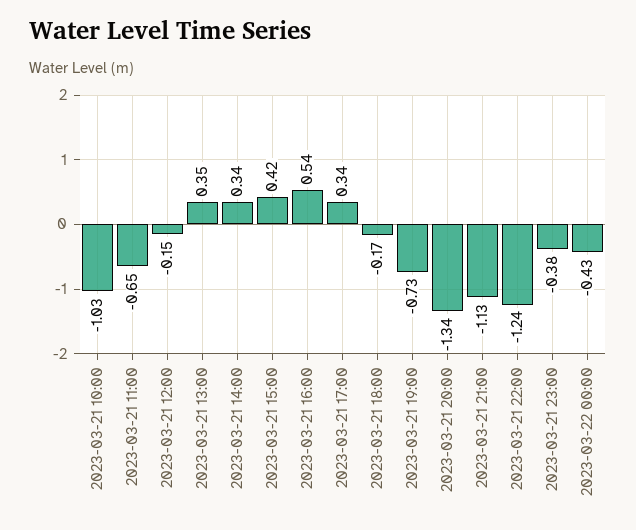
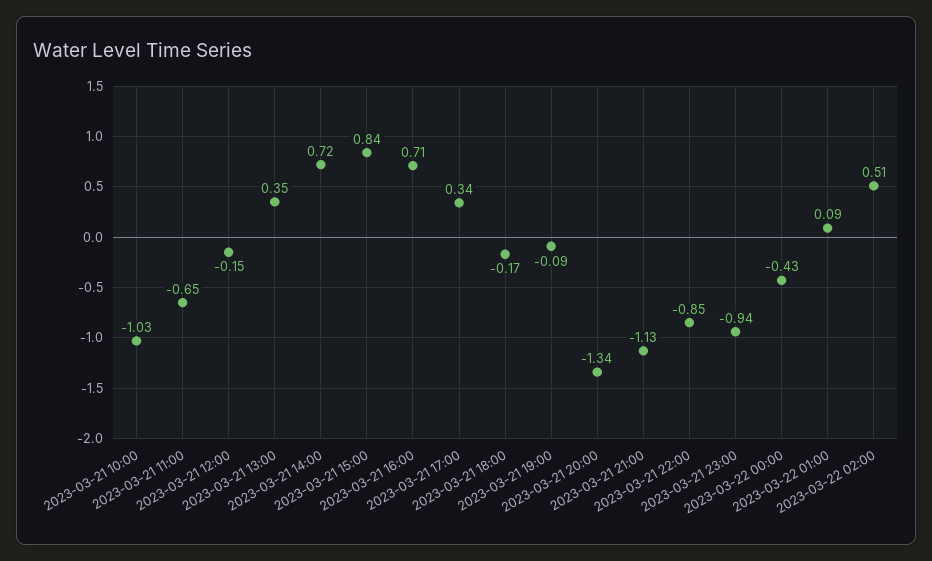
2023-03-21 14:00: 0.34 -> 0.72
2023-03-21 15:00: 0.42 -> 0.84
2023-03-21 16:00: 0.54 -> 0.71
2023-03-21 19:00: -0.73 -> -0.09
2023-03-21 22:00: -1.24 -> -0.85
2023-03-21 23:00: -0.38 -> -0.94
2023-03-22 01:00: none -> 0.09
2023-03-22 02:00: none -> 0.51

